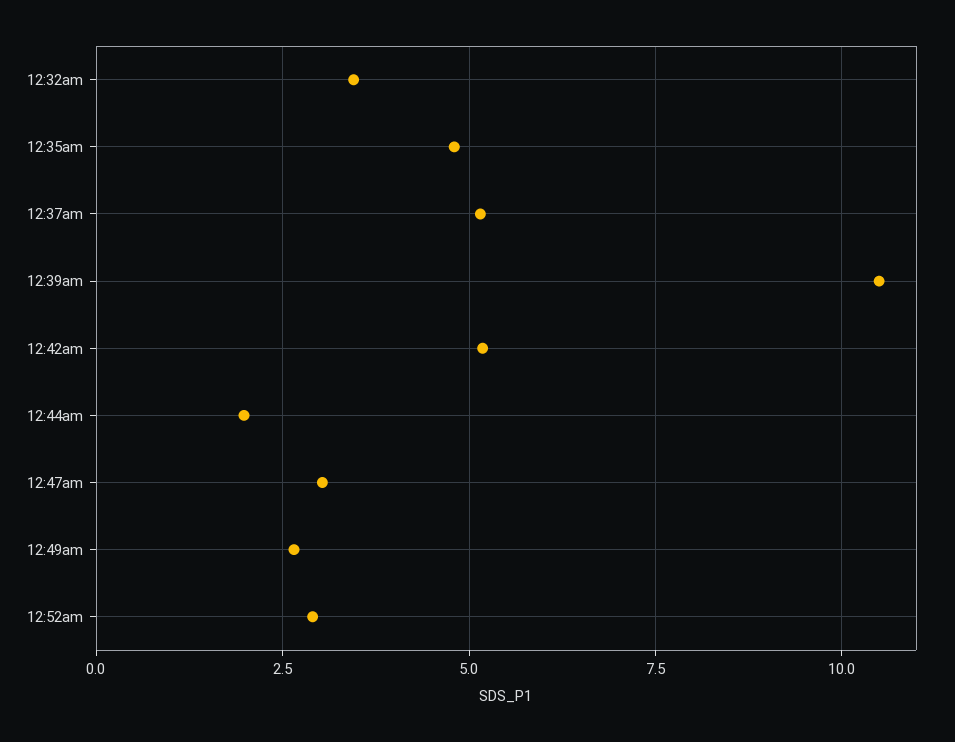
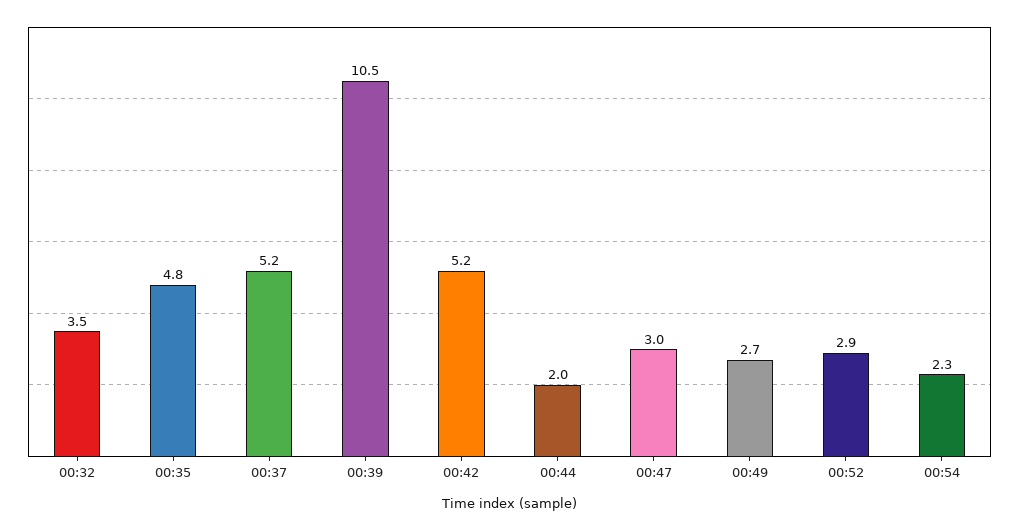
00:54: none -> 2.3

